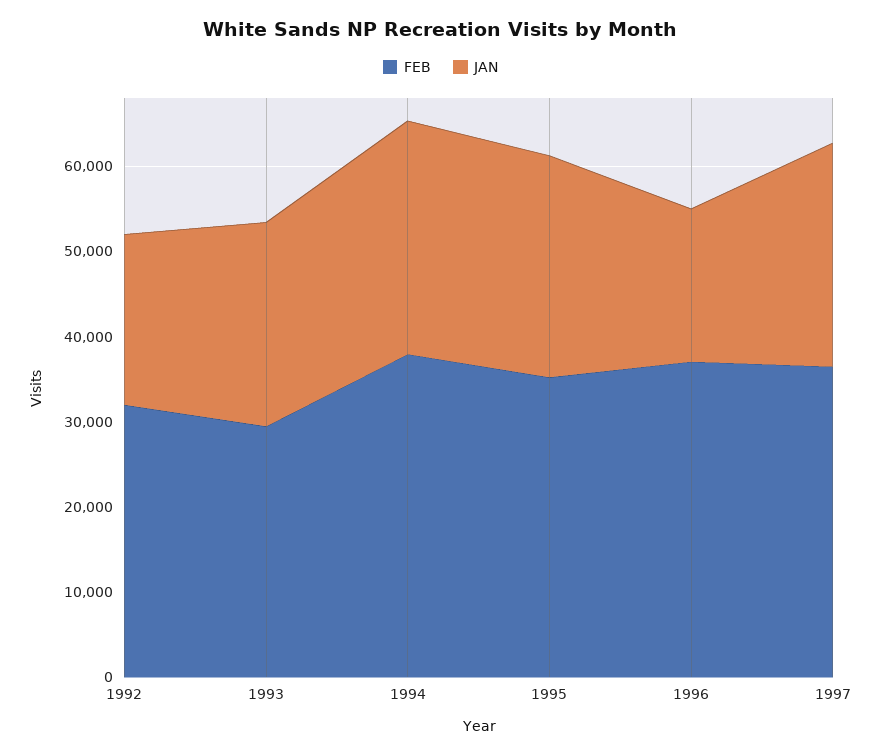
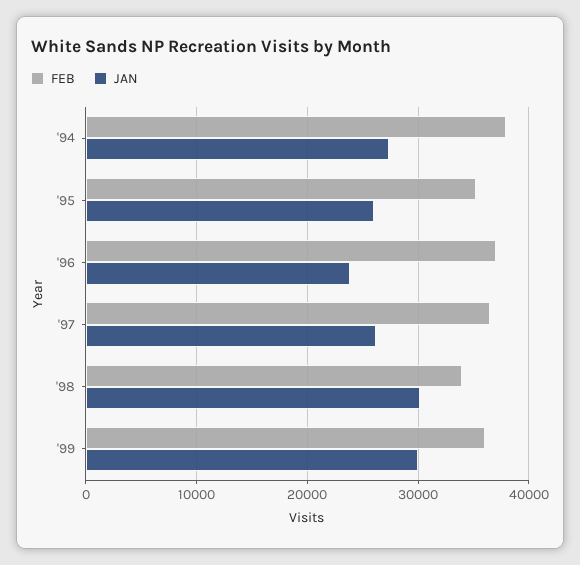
FEB, 1992: 32000 -> none
JAN, 1992: 20000 -> none
FEB, 1993: 30000 -> none
JAN, 1993: 24000 -> none
JAN, 1996: 18000 -> 24000
FEB, '98: none -> 34000
JAN, '98: none -> 30000
FEB, '99: none -> 36000
JAN, '99: none -> 30000

